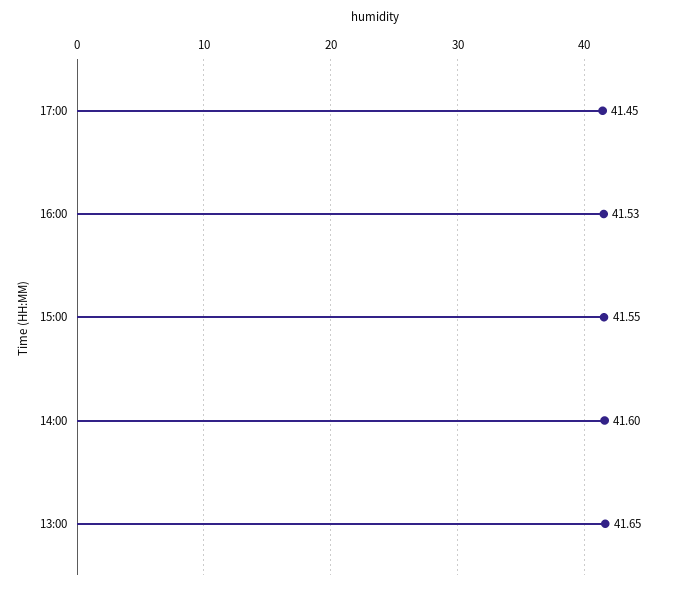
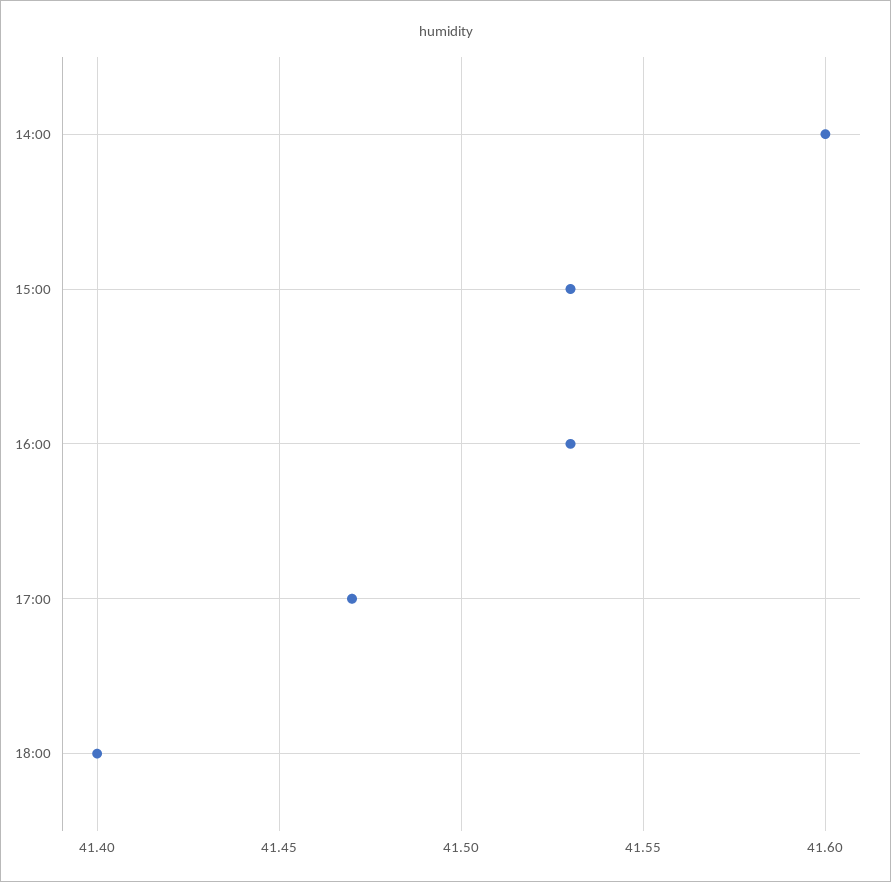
17:00: 41.45 -> 41.47
15:00: 41.55 -> 41.53
13:00: 41.65 -> none
18:00: none -> 41.4

